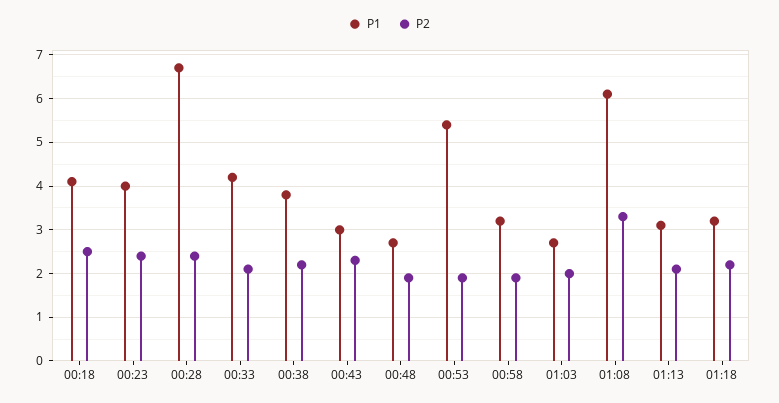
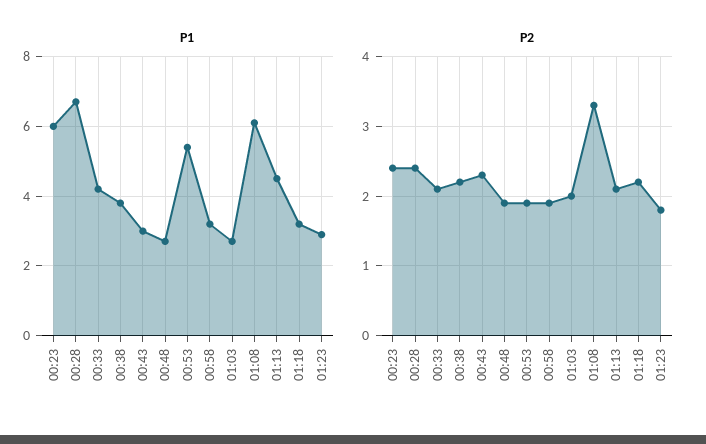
P1, 00:18: 4 -> none
P2, 00:18: 2.5 -> none
P1, 00:23: 4 -> 6
P1, 01:13: 3 -> 4.5
P1, 01:23: none -> 3
P2, 01:23: none -> 1.8

